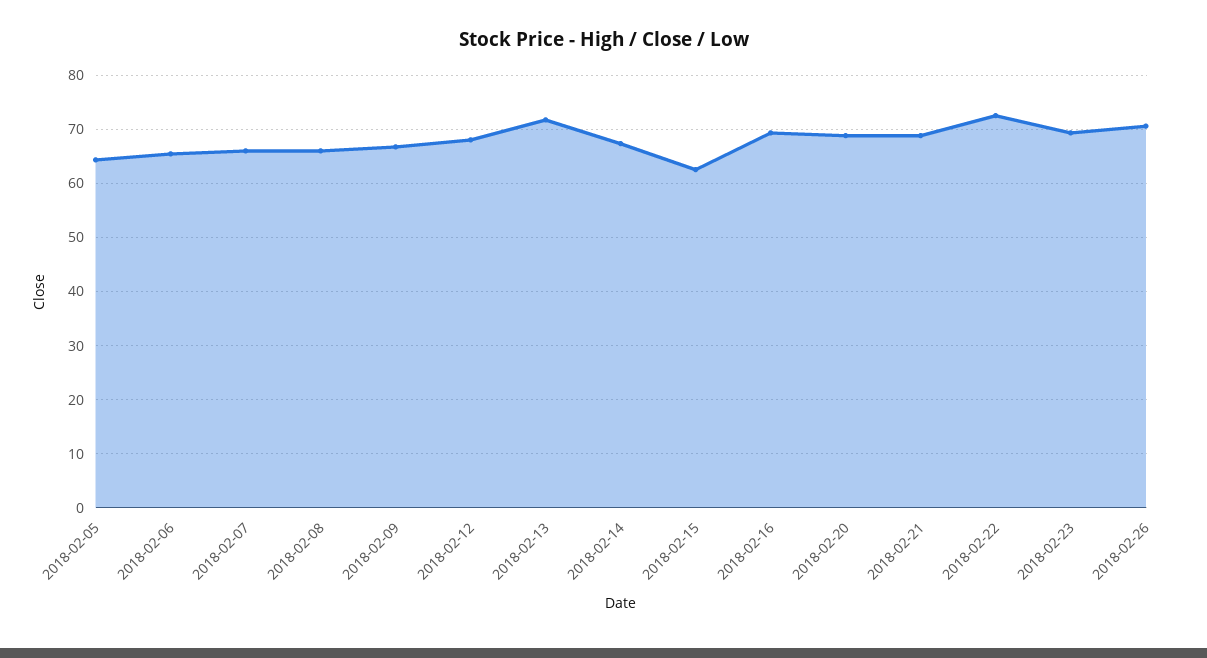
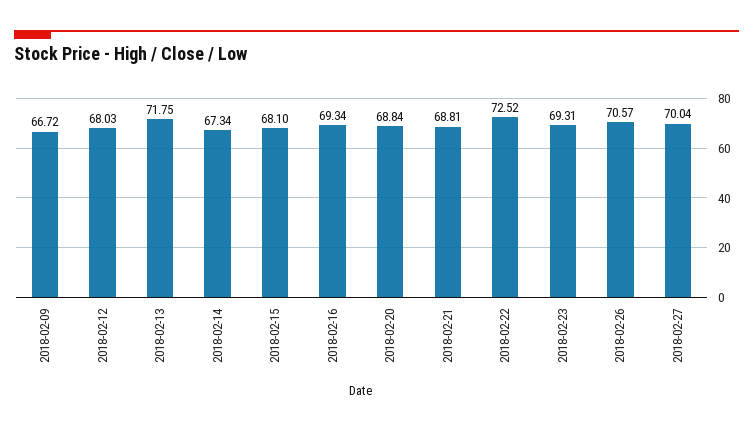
2018-02-05: 64 -> none
2018-02-06: 66 -> none
2018-02-07: 66 -> none
2018-02-08: 66 -> none
2018-02-15: 62 -> 68.1
2018-02-27: none -> 70.04

